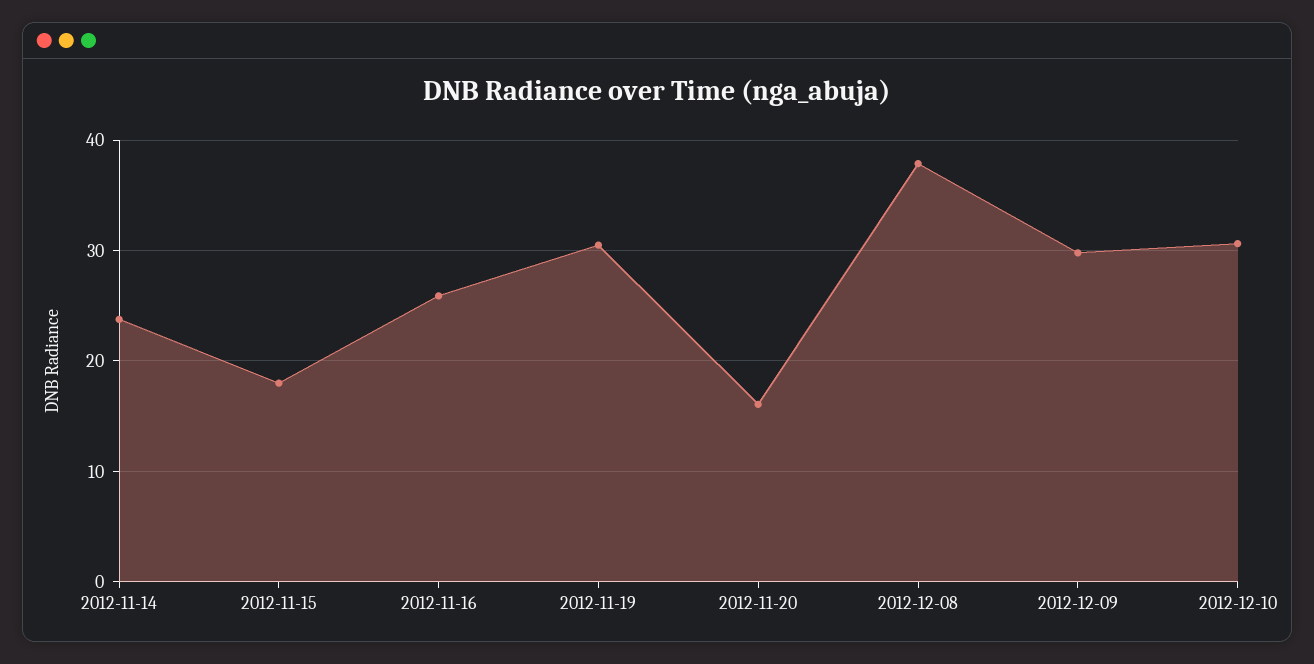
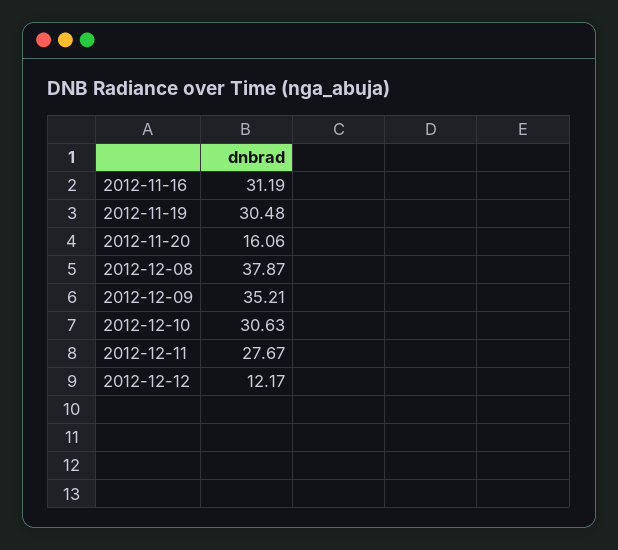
2012-11-14: 24 -> none
2012-11-15: 18 -> none
2012-11-16: 26 -> 31.19
2012-12-09: 30 -> 35.21
2012-12-11: none -> 27.67
2012-12-12: none -> 12.17

